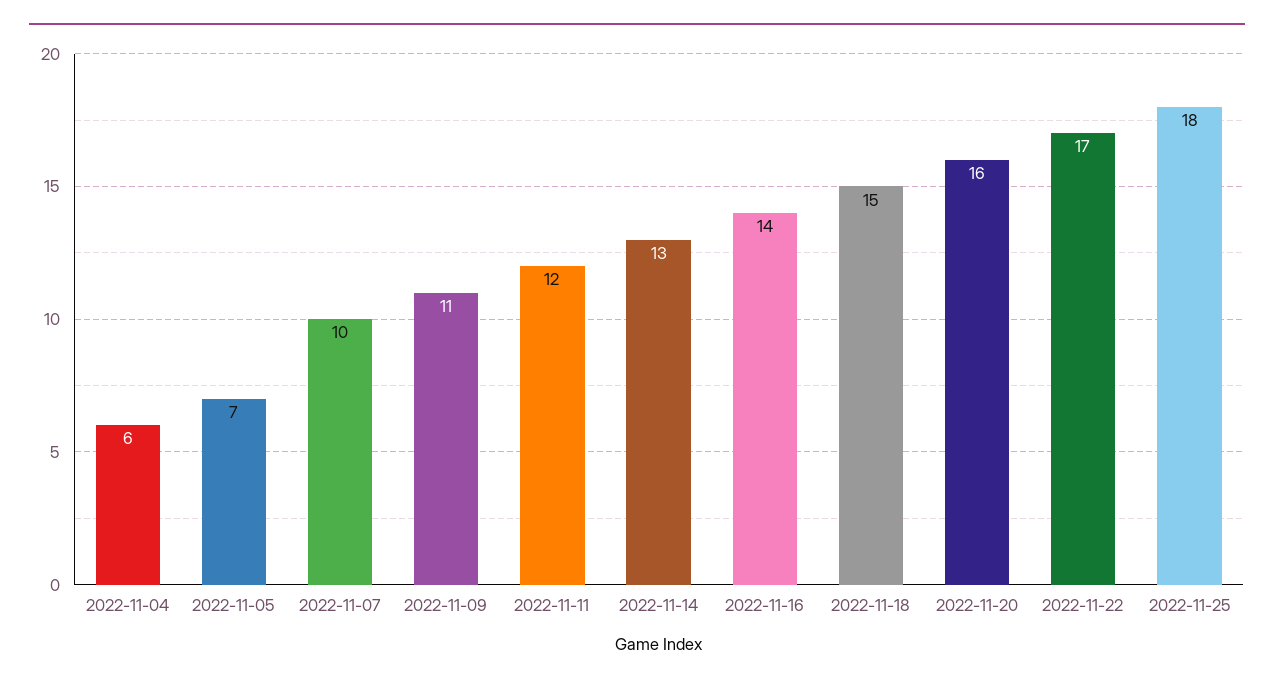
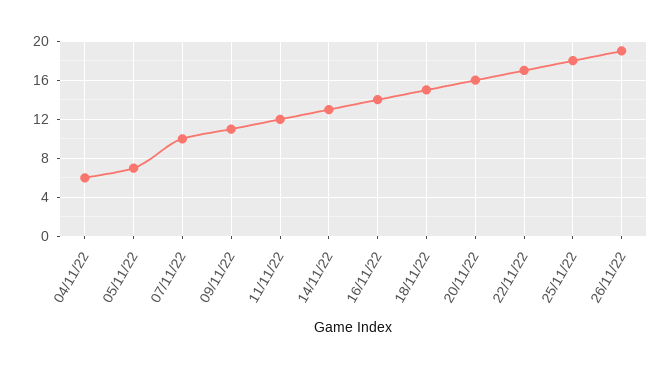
26/11/22: none -> 19

